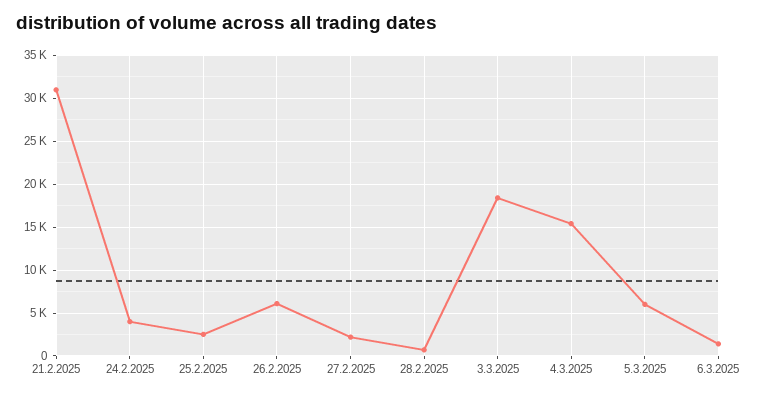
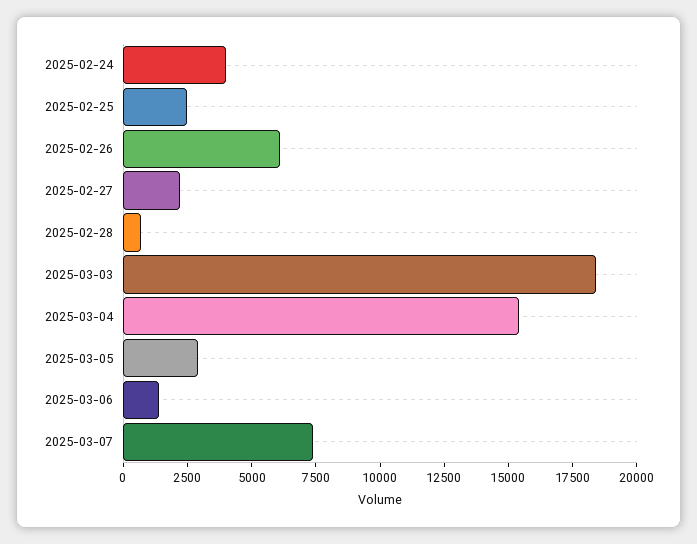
21.2.2025: 31000 -> none
5.3.2025: 6000 -> 3000
2025-03-07: none -> 7500

